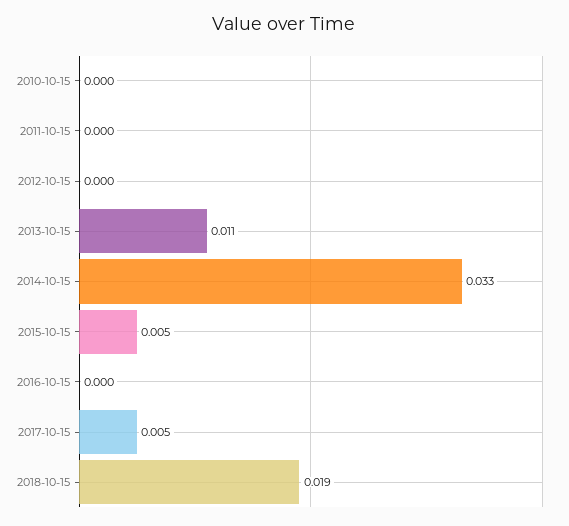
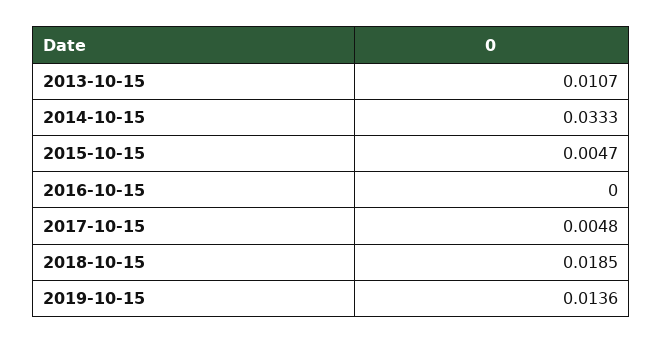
2010-10-15: 0 -> none
2011-10-15: 0 -> none
2012-10-15: 0 -> none
2019-10-15: none -> 0.0136

